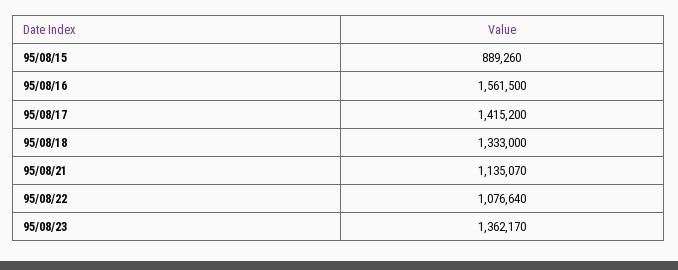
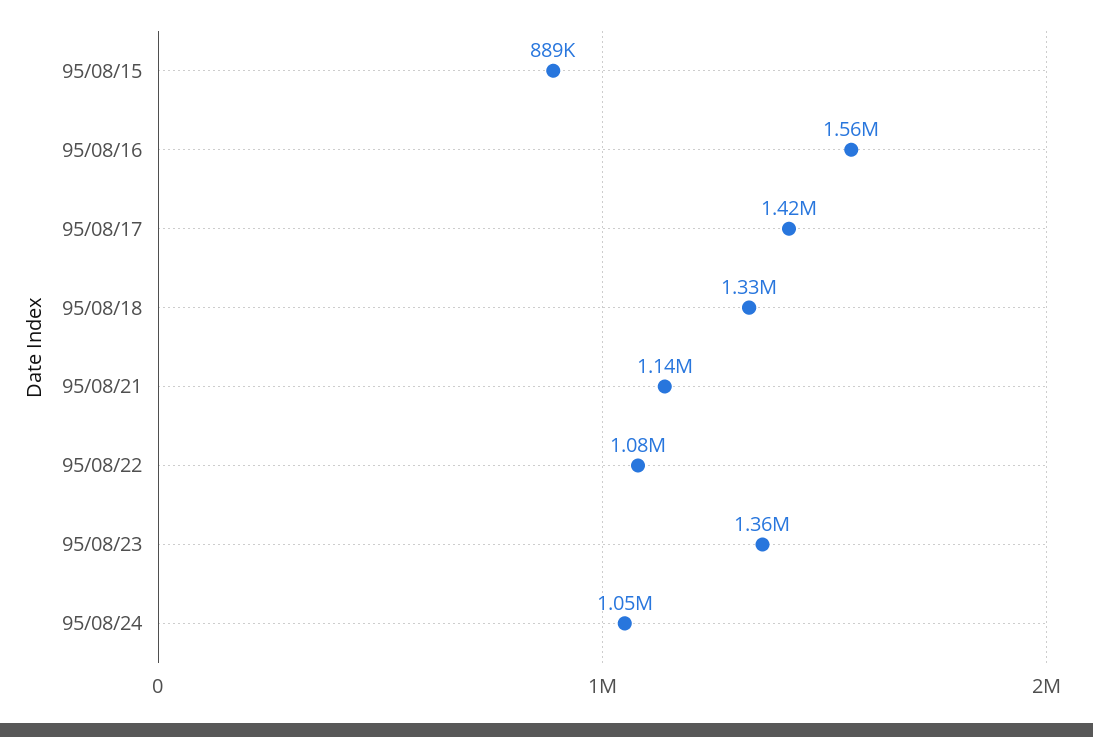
95/08/24: none -> 1050000

